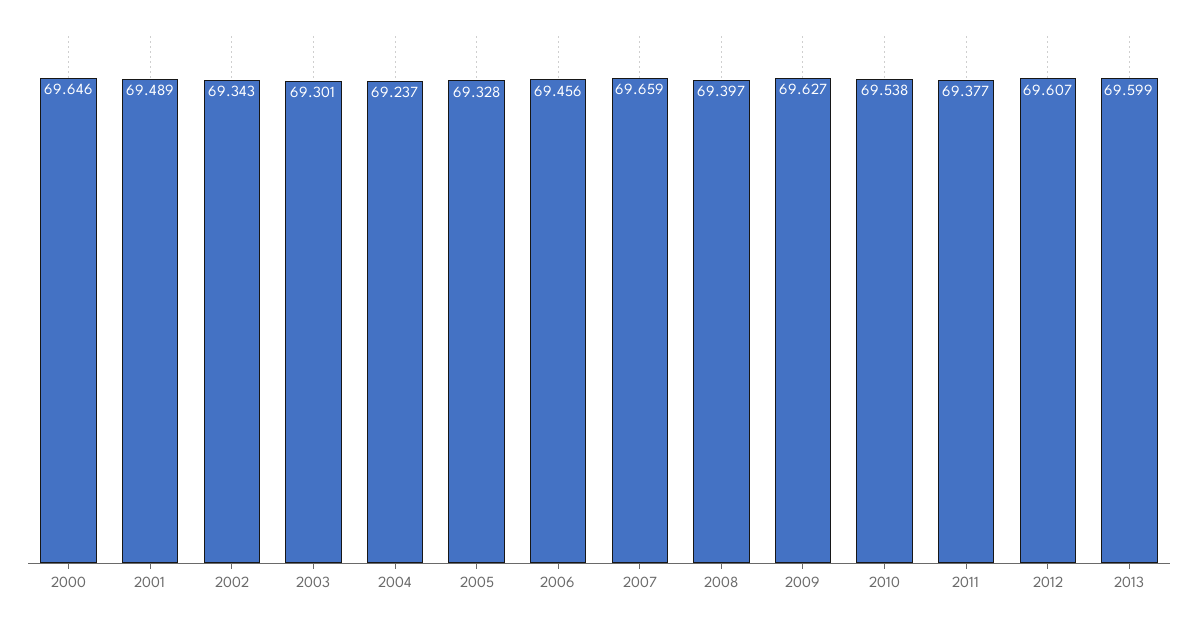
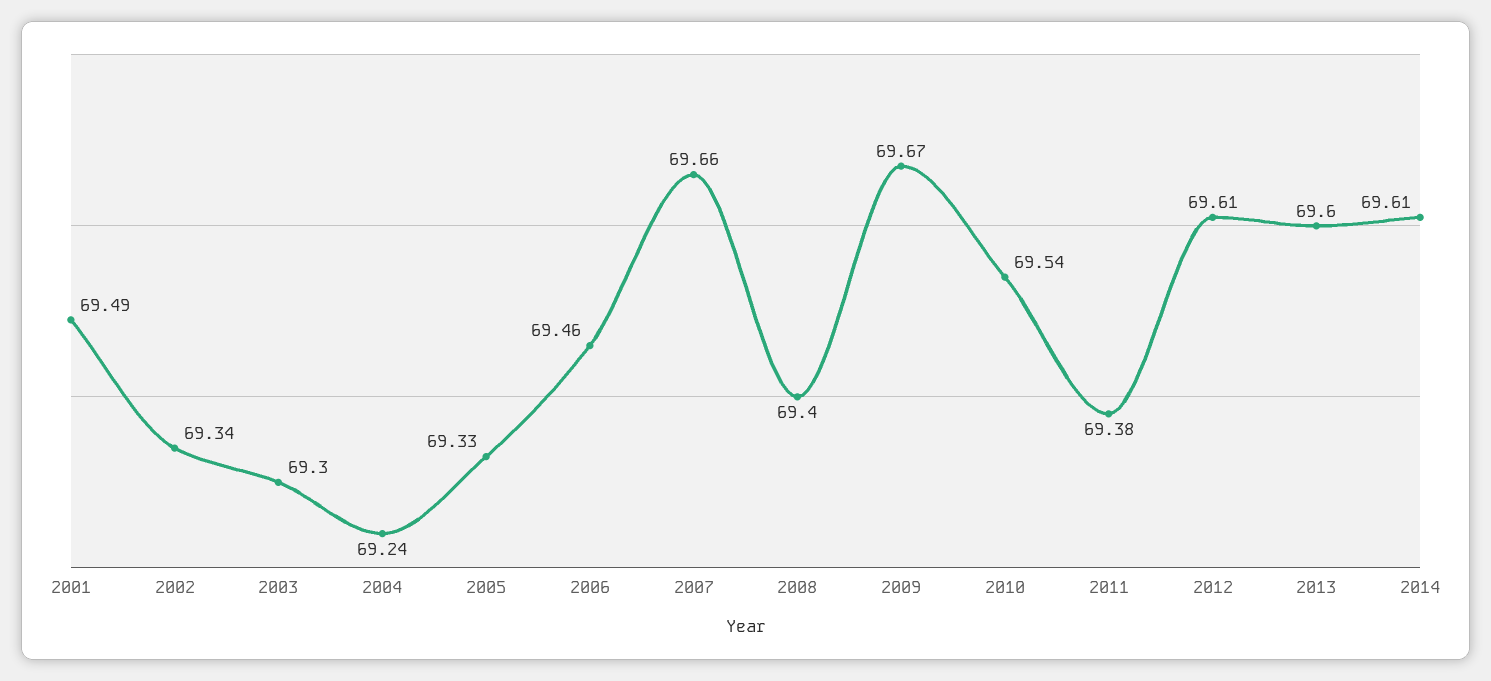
2000: 69.646 -> none
2009: 69.627 -> 69.67
2014: none -> 69.61

